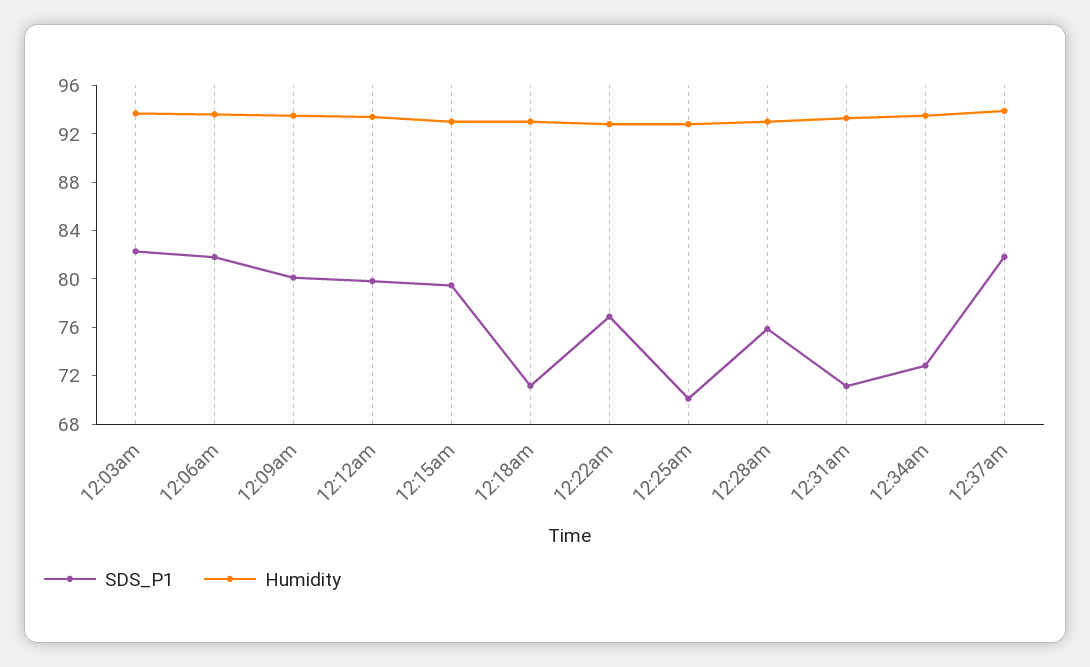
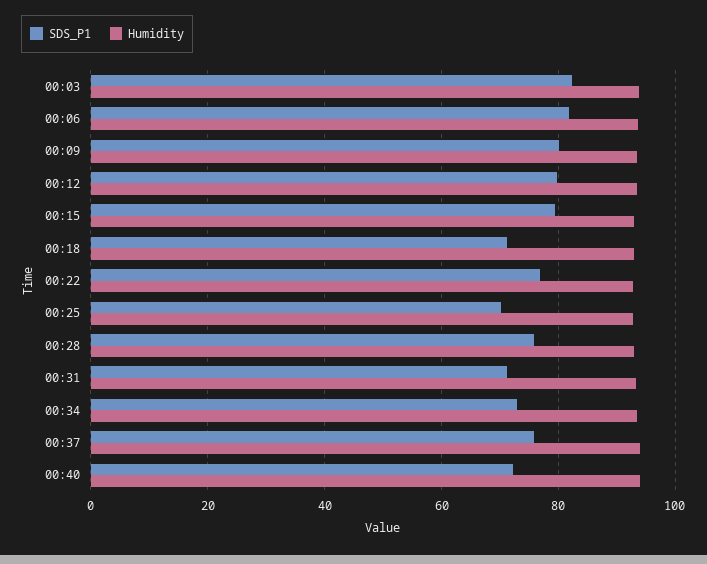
SDS_P1, 12:37am: 82 -> 76
SDS_P1, 00:40: none -> 72
Humidity, 00:40: none -> 94

